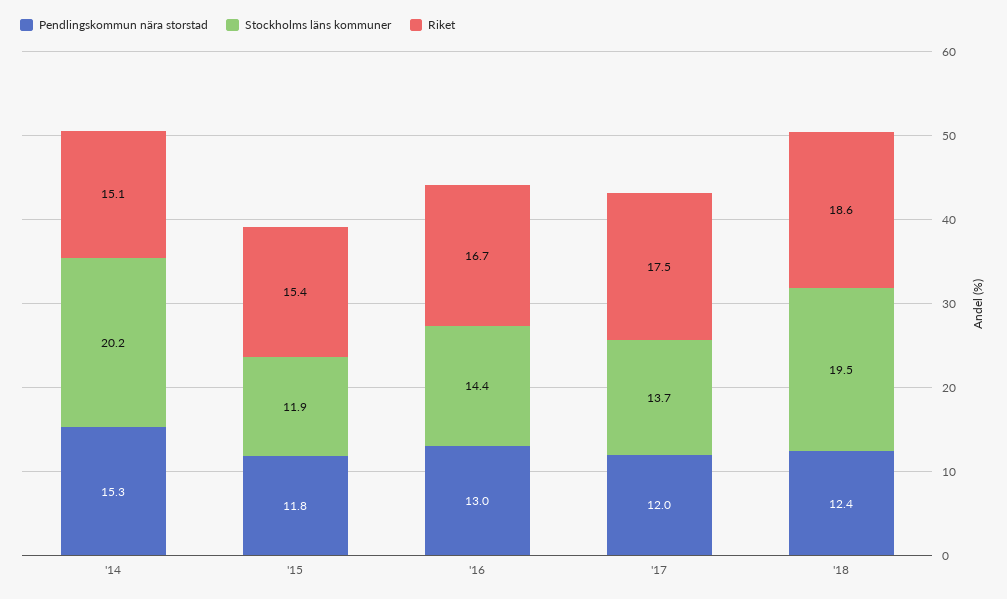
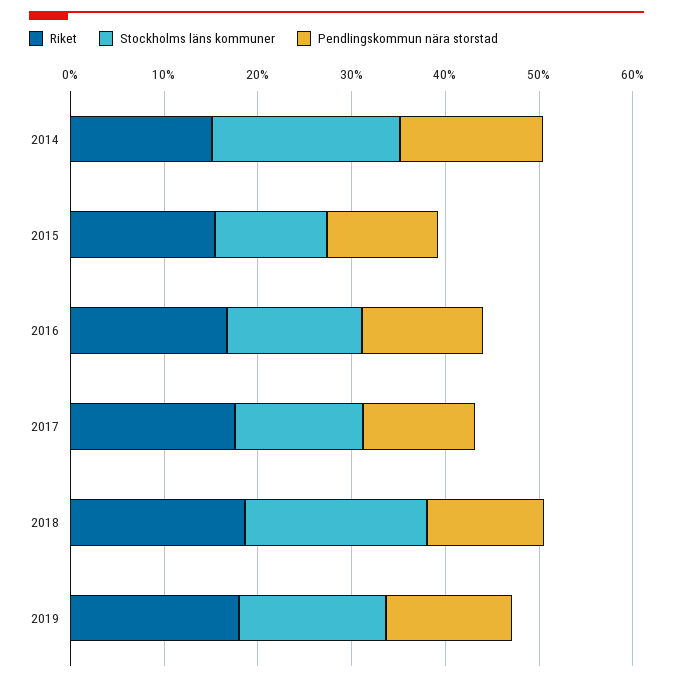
Riket, 2019: none -> 18
Stockholms läns kommuner, 2019: none -> 16
Pendlingskommun nära storstad, 2019: none -> 14

